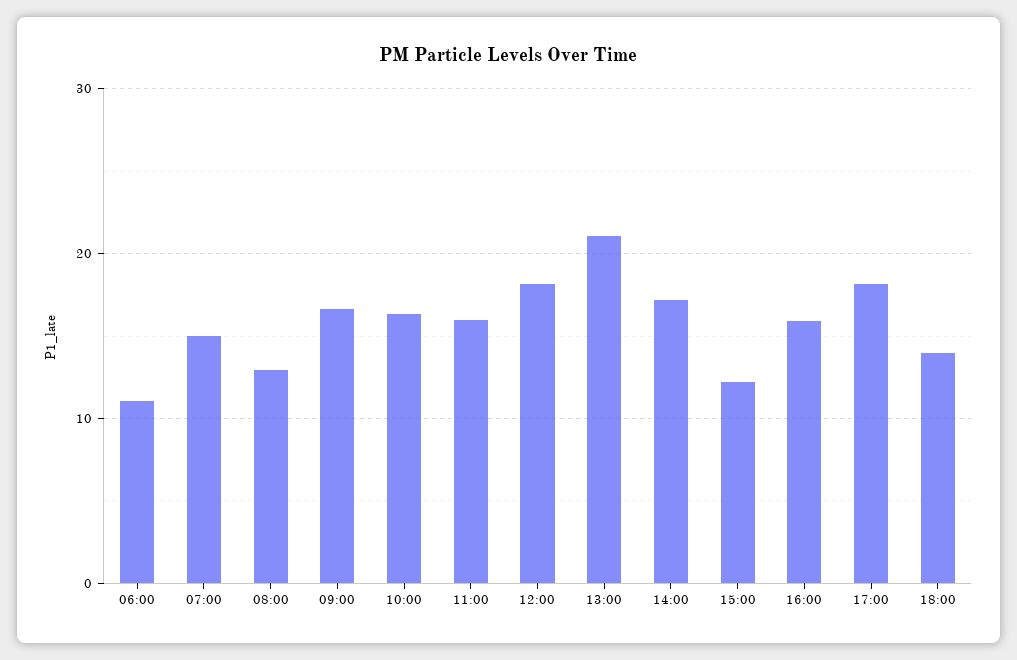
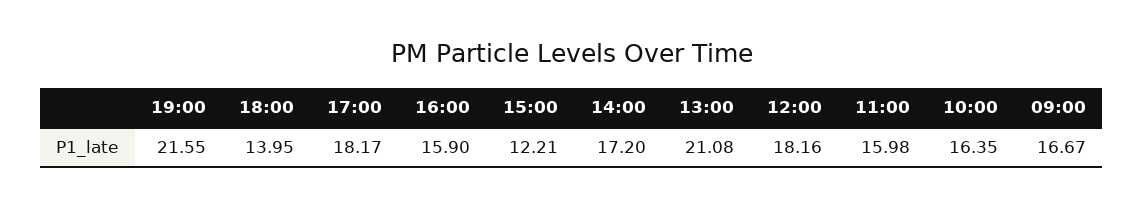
06:00: 11 -> none
07:00: 15 -> none
08:00: 13 -> none
19:00: none -> 21.55

